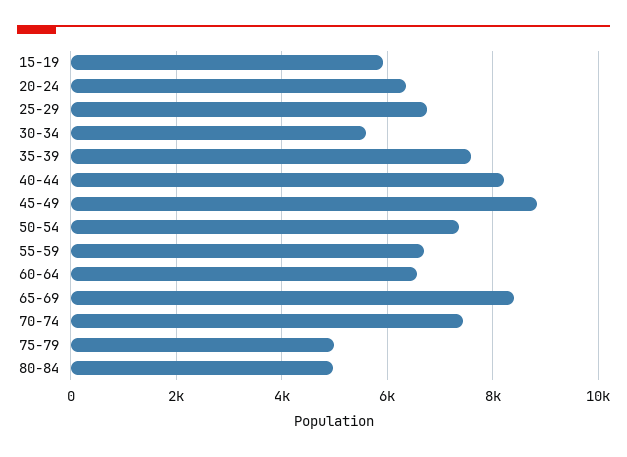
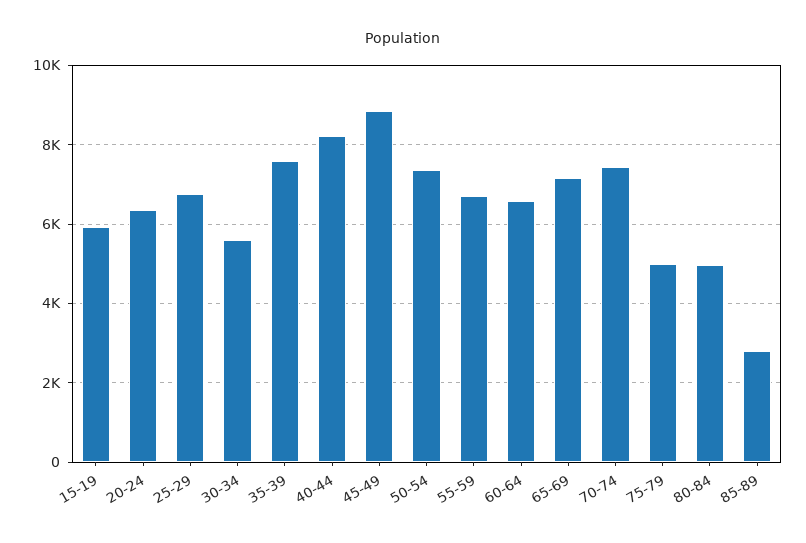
65-69: 8400 -> 7200
85-89: none -> 2800

